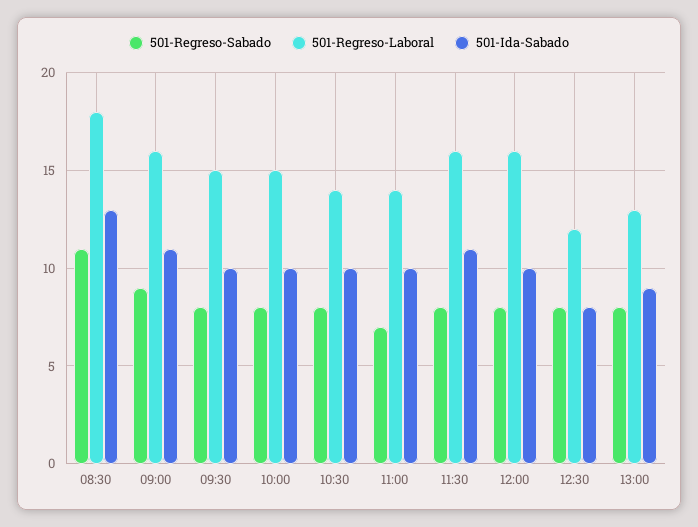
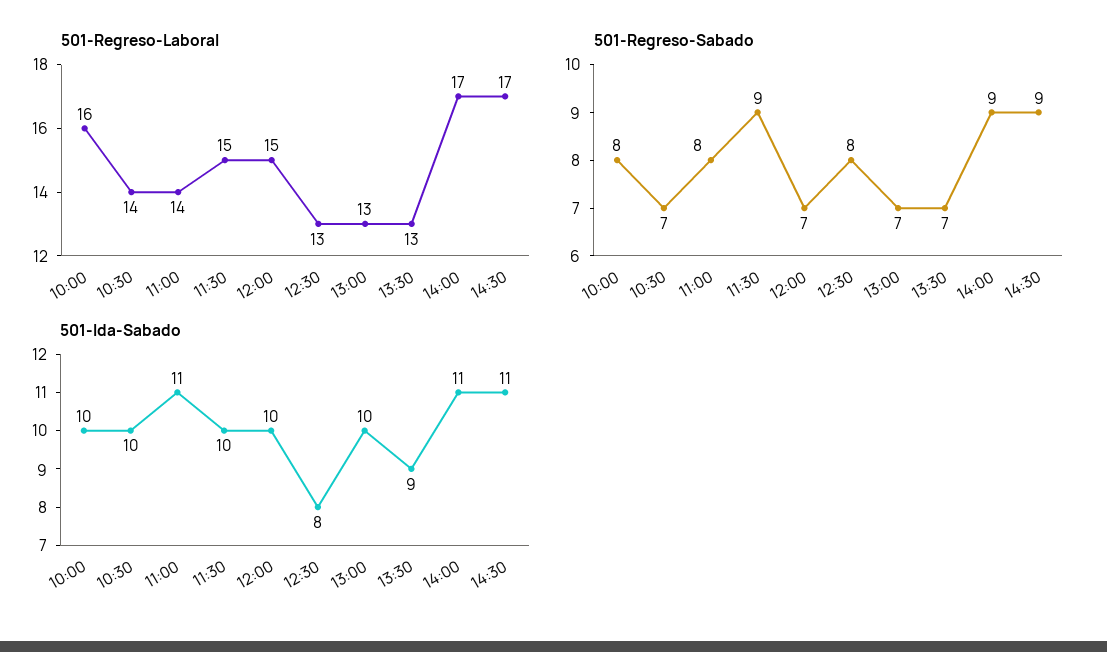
501-Regreso-Sabado, 08:30: 11 -> none
501-Regreso-Laboral, 08:30: 18 -> none
501-Ida-Sabado, 08:30: 13 -> none
501-Regreso-Sabado, 09:00: 9 -> none
501-Regreso-Laboral, 09:00: 16 -> none
501-Ida-Sabado, 09:00: 11 -> none
501-Regreso-Sabado, 09:30: 8 -> none
501-Regreso-Laboral, 09:30: 15 -> none
501-Ida-Sabado, 09:30: 10 -> none
501-Regreso-Laboral, 10:00: 15 -> 16
501-Regreso-Sabado, 10:30: 8 -> 7
501-Regreso-Sabado, 11:00: 7 -> 8
501-Ida-Sabado, 11:00: 10 -> 11
501-Regreso-Sabado, 11:30: 8 -> 9
501-Regreso-Laboral, 11:30: 16 -> 15
501-Ida-Sabado, 11:30: 11 -> 10
501-Regreso-Sabado, 12:00: 8 -> 7
501-Regreso-Laboral, 12:00: 16 -> 15
501-Regreso-Laboral, 12:30: 12 -> 13
501-Regreso-Sabado, 13:00: 8 -> 7
501-Ida-Sabado, 13:00: 9 -> 10
501-Regreso-Laboral, 13:30: none -> 13
501-Regreso-Laboral, 14:00: none -> 17
501-Regreso-Laboral, 14:30: none -> 17
501-Regreso-Sabado, 13:30: none -> 7
501-Regreso-Sabado, 14:00: none -> 9
501-Regreso-Sabado, 14:30: none -> 9
501-Ida-Sabado, 13:30: none -> 9
501-Ida-Sabado, 14:00: none -> 11
501-Ida-Sabado, 14:30: none -> 11

